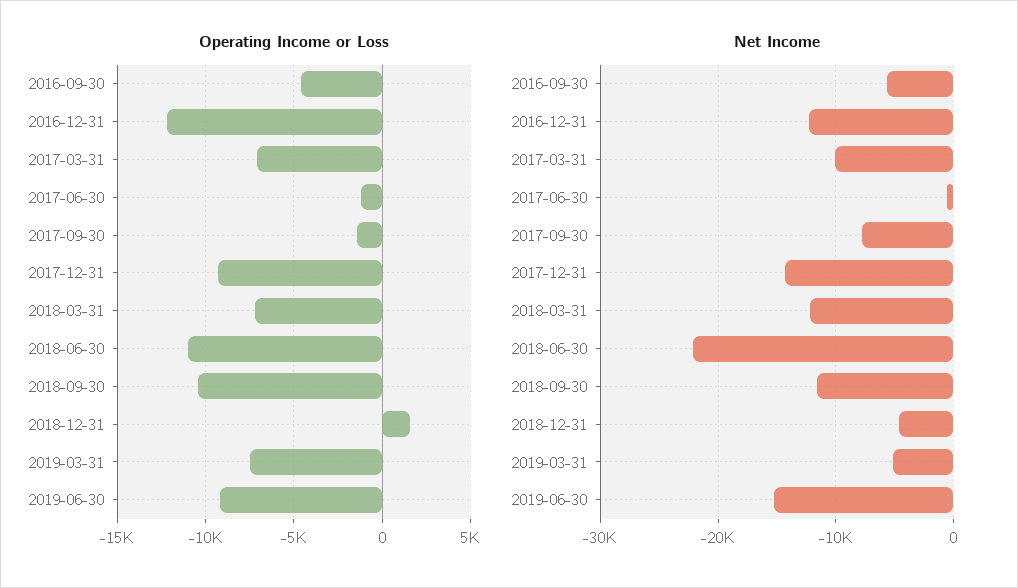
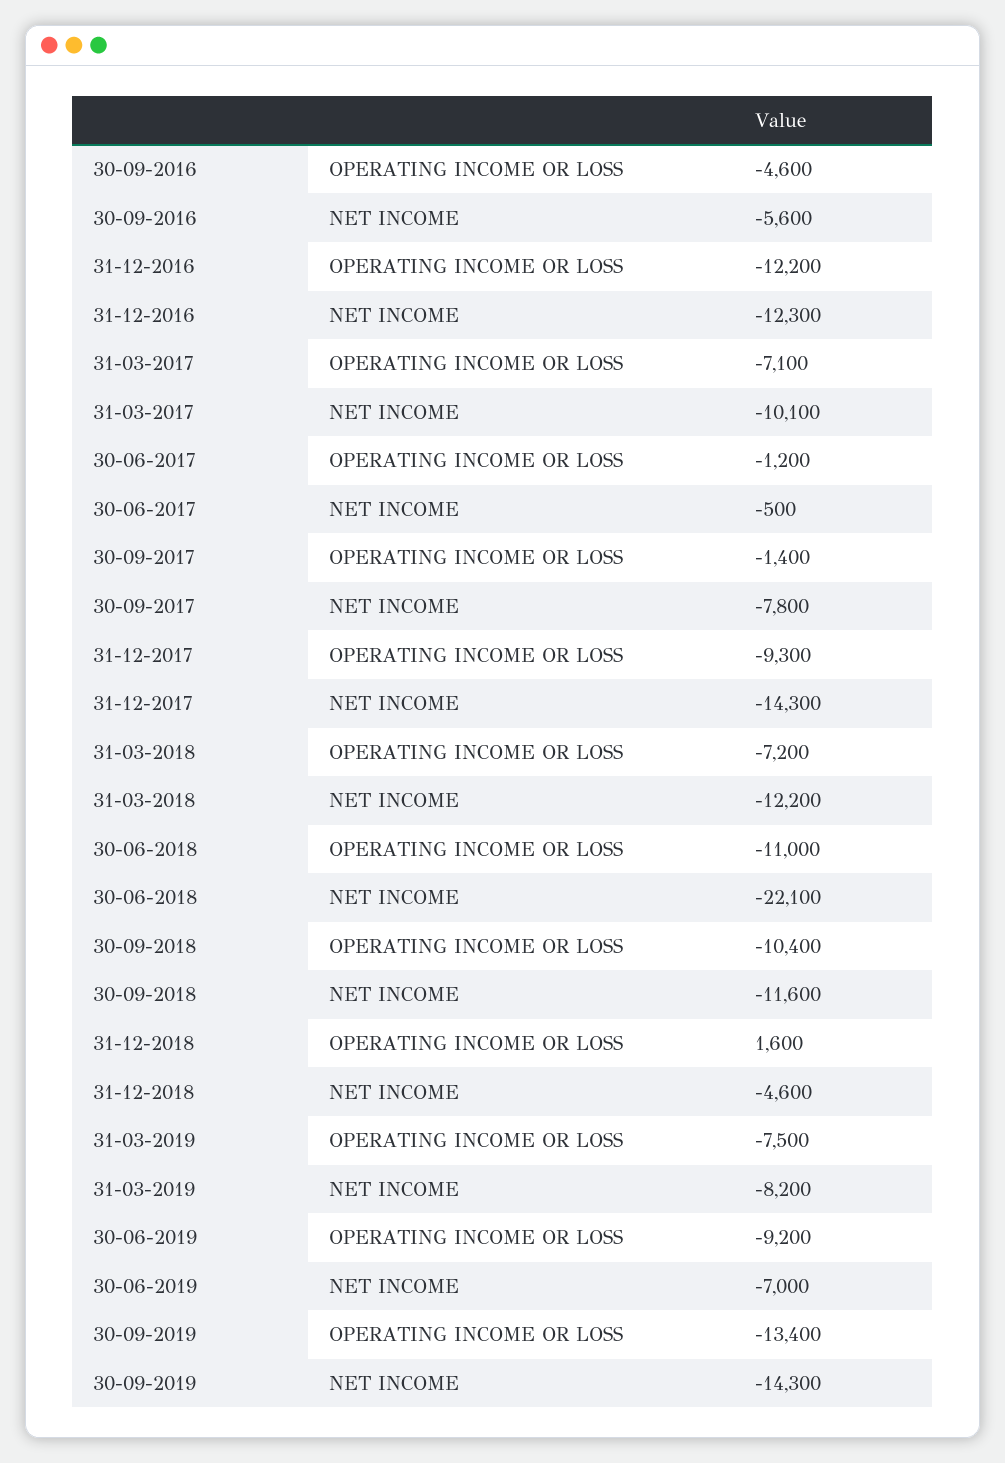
Net Income, 2019-03-31: -5000 -> -8200
Net Income, 2019-06-30: -15000 -> -7000
Operating Income or Loss, 30-09-2019: none -> -13400
Net Income, 30-09-2019: none -> -14300

